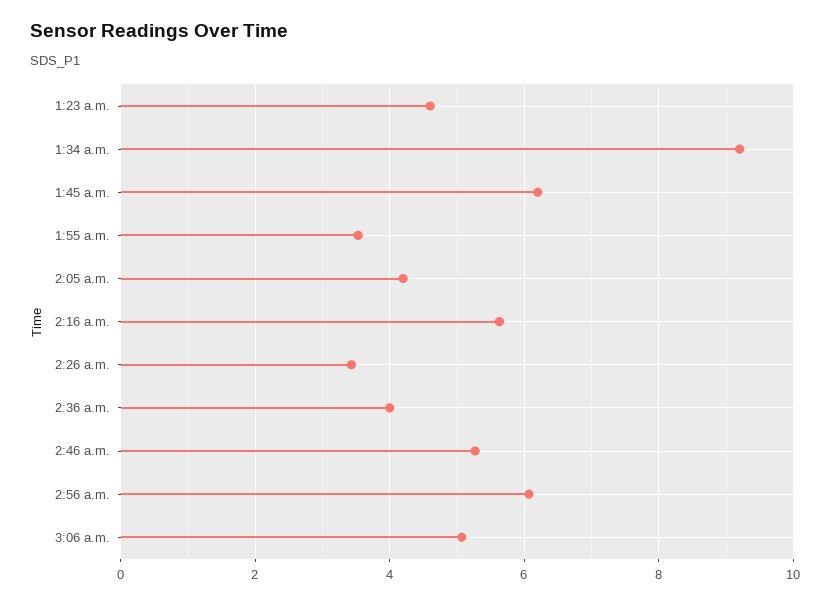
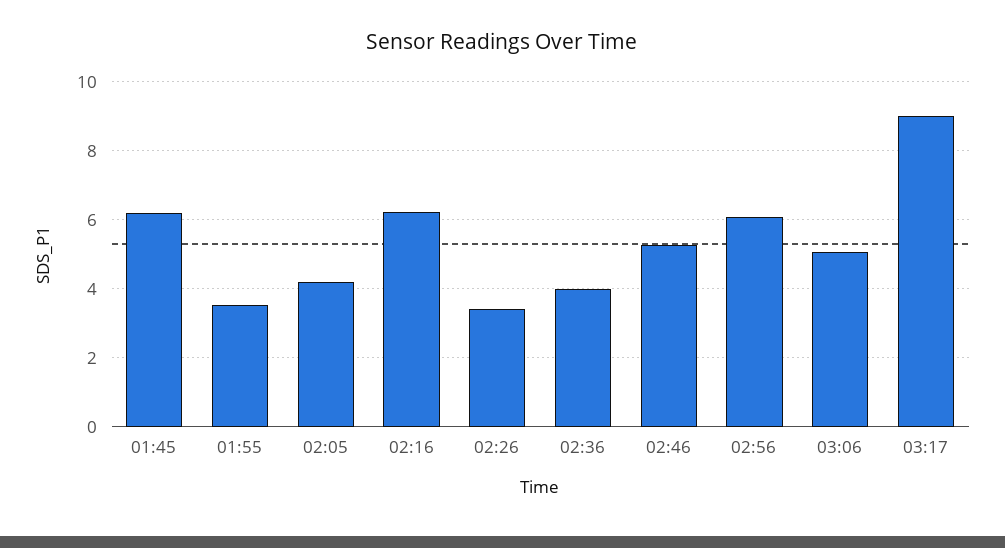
1:23 a.m.: 4.6 -> none
1:34 a.m.: 9.2 -> none
2:16 a.m.: 5.6 -> 6.2
03:17: none -> 9

